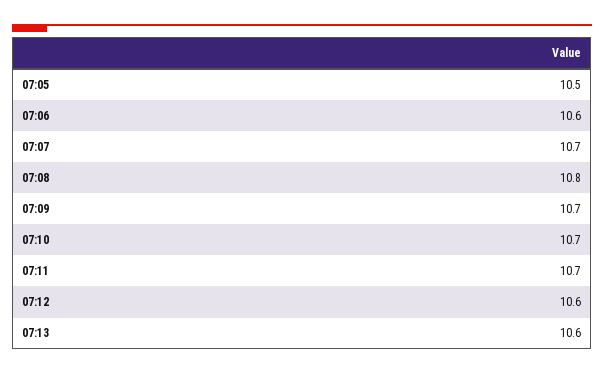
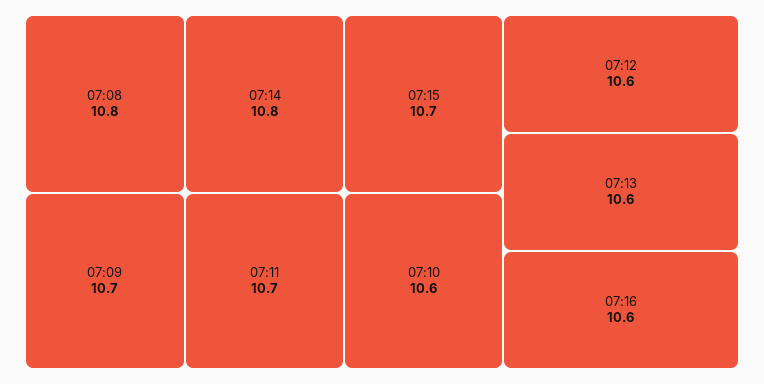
07:05: 10.5 -> none
07:06: 10.6 -> none
07:07: 10.7 -> none
07:10: 10.7 -> 10.6
07:14: none -> 10.8
07:15: none -> 10.7
07:16: none -> 10.6

